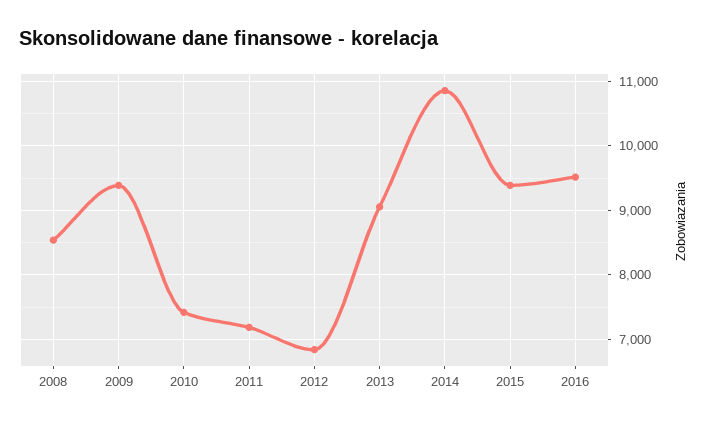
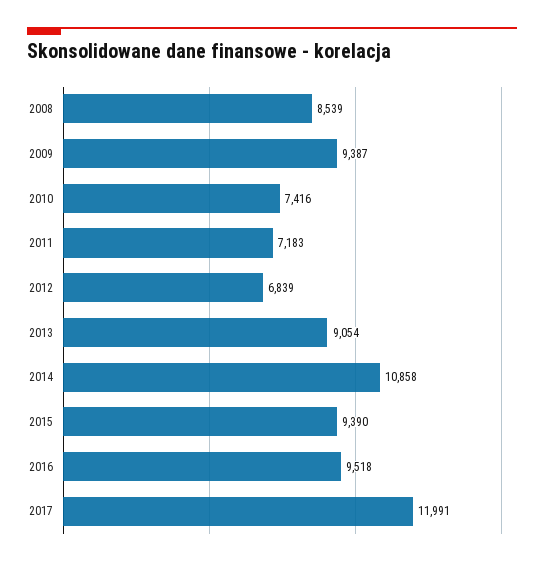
2017: none -> 11991

